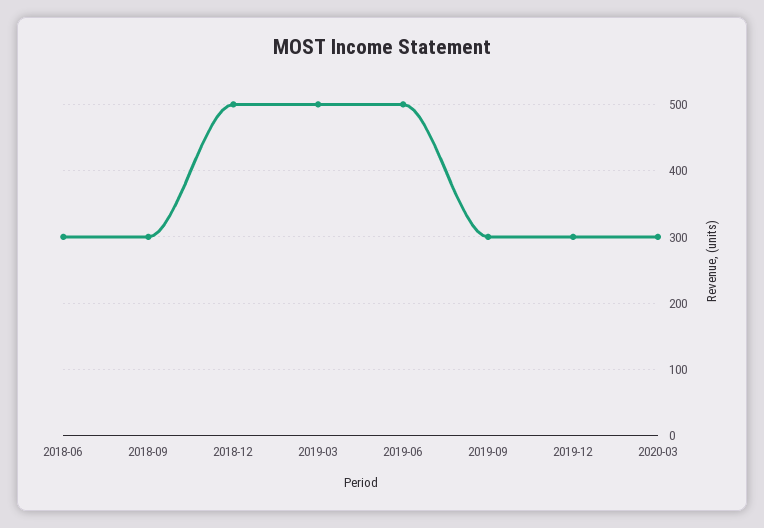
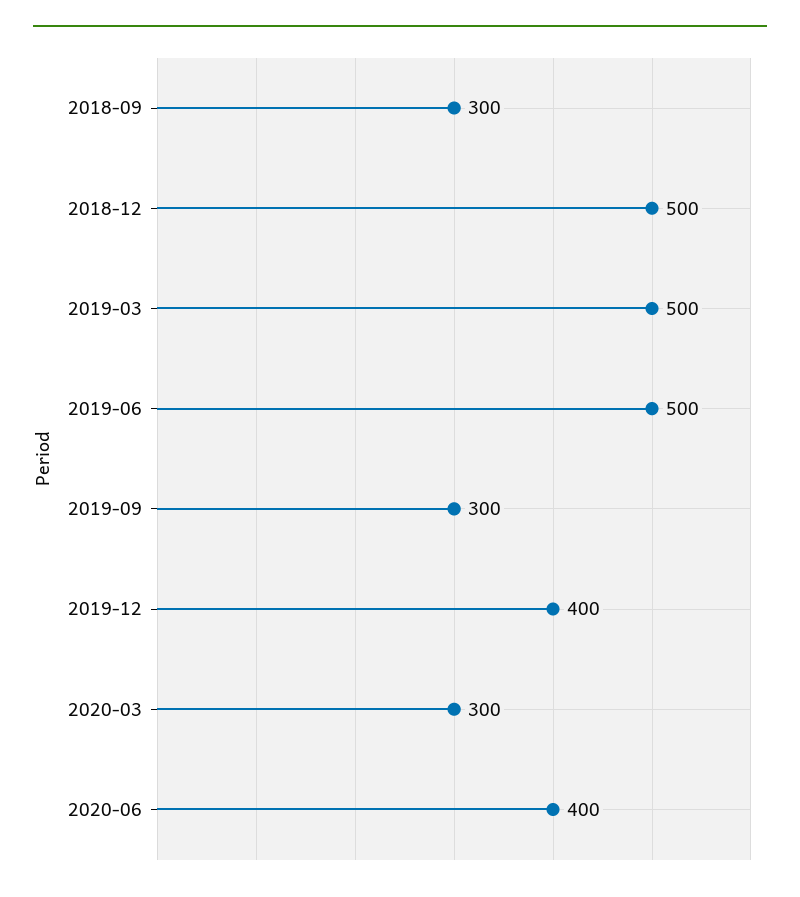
2018-06: 300 -> none
2019-12: 300 -> 400
2020-06: none -> 400

